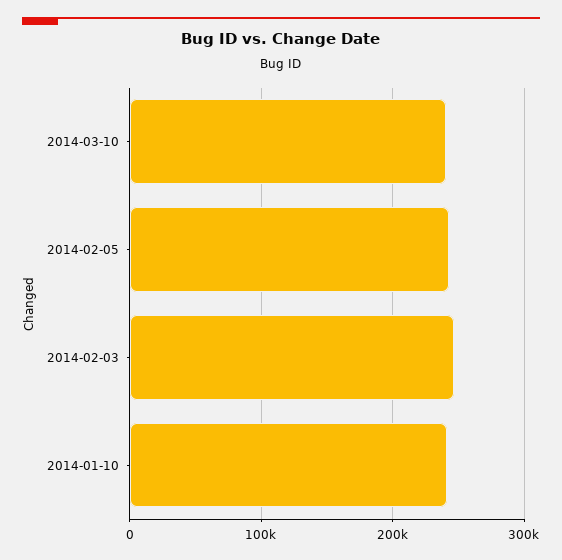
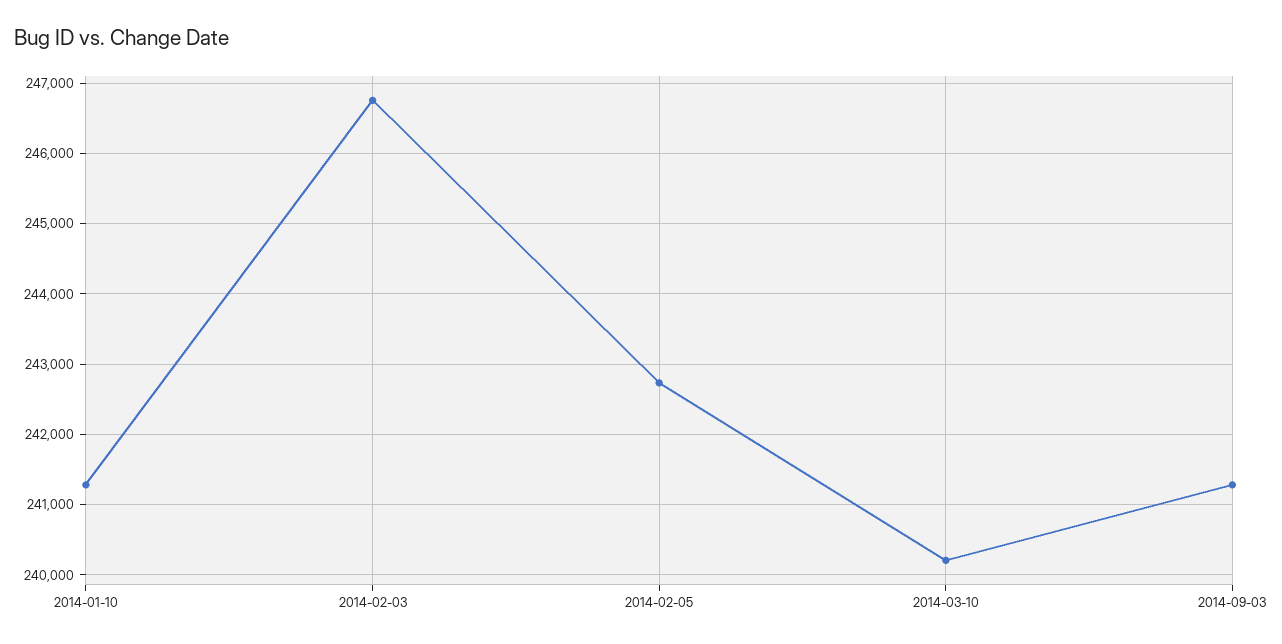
2014-09-03: none -> 241300

